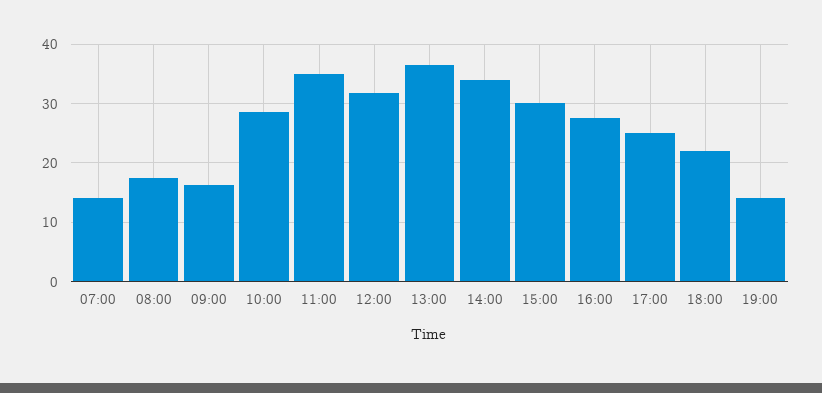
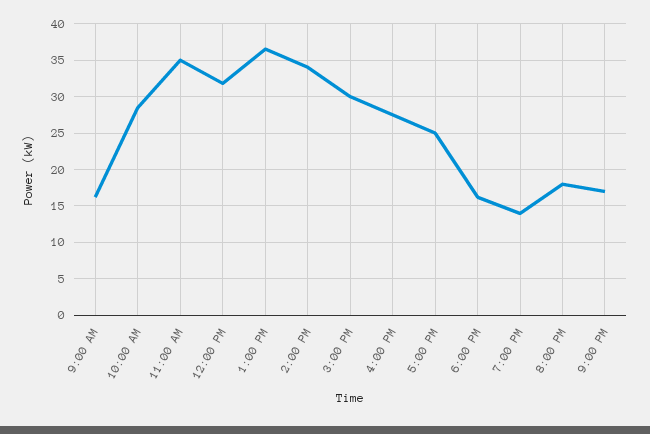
07:00: 14 -> none
08:00: 18 -> none
18:00: 22 -> 16
8:00 PM: none -> 18
9:00 PM: none -> 17

